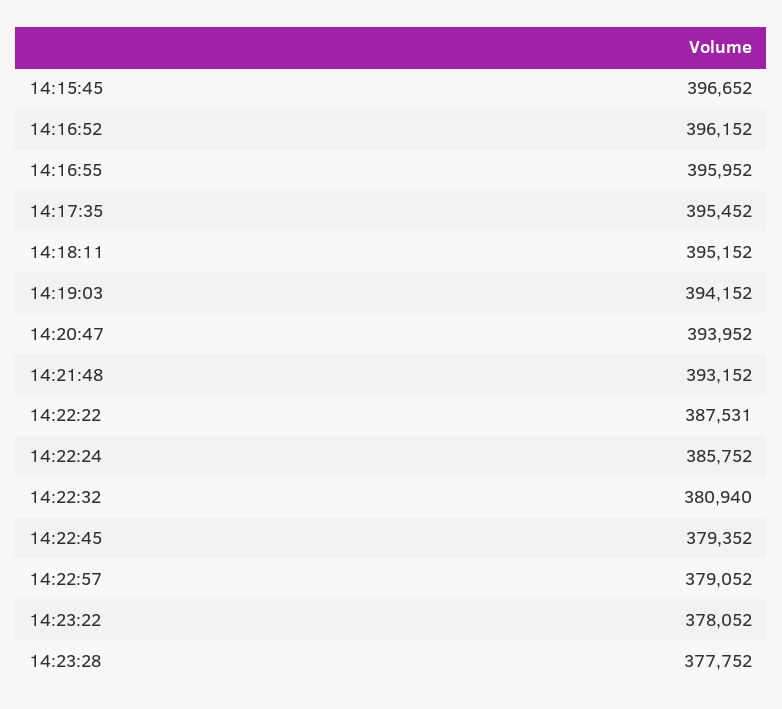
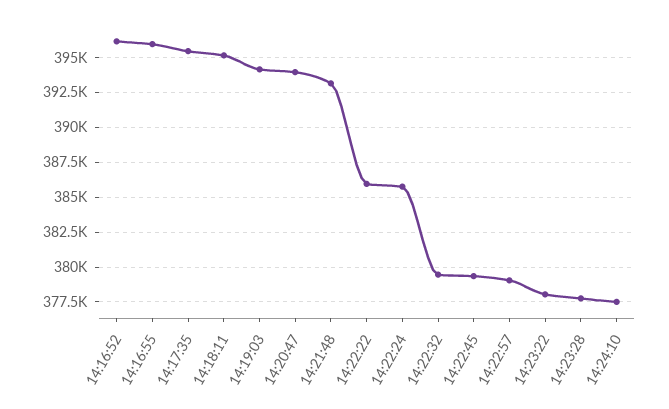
14:15:45: 396652 -> none
14:22:22: 387531 -> 386000
14:22:32: 380940 -> 379500
14:24:10: none -> 377500

